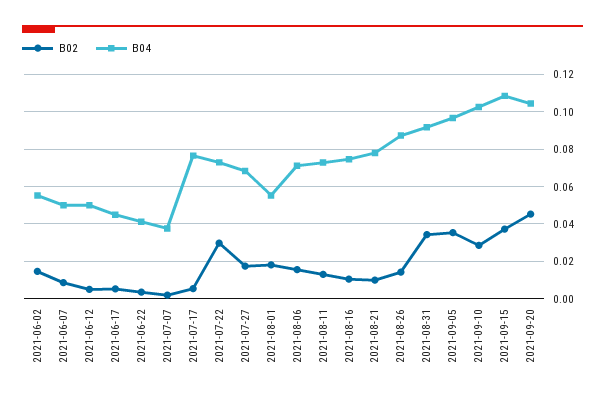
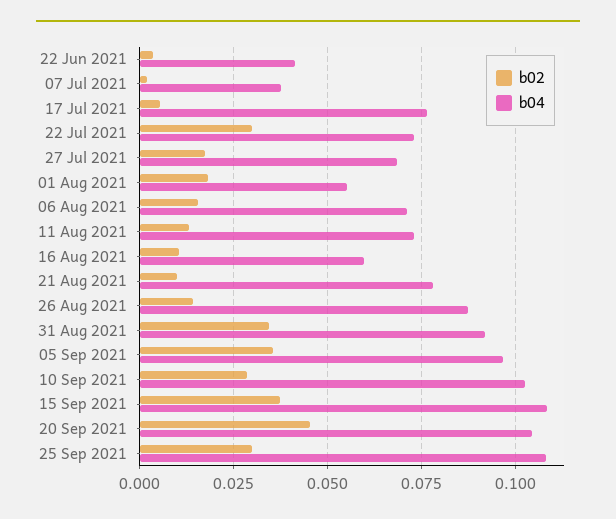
B02, 2021-06-02: 0.015 -> none
B04, 2021-06-02: 0.055 -> none
B02, 2021-06-07: 0.01 -> none
B04, 2021-06-07: 0.05 -> none
B02, 2021-06-12: 0.005 -> none
B04, 2021-06-12: 0.05 -> none
B02, 2021-06-17: 0.005 -> none
B04, 2021-06-17: 0.045 -> none
B04, 2021-08-16: 0.075 -> 0.06
B02, 25 Sep 2021: none -> 0.03
B04, 25 Sep 2021: none -> 0.1075

